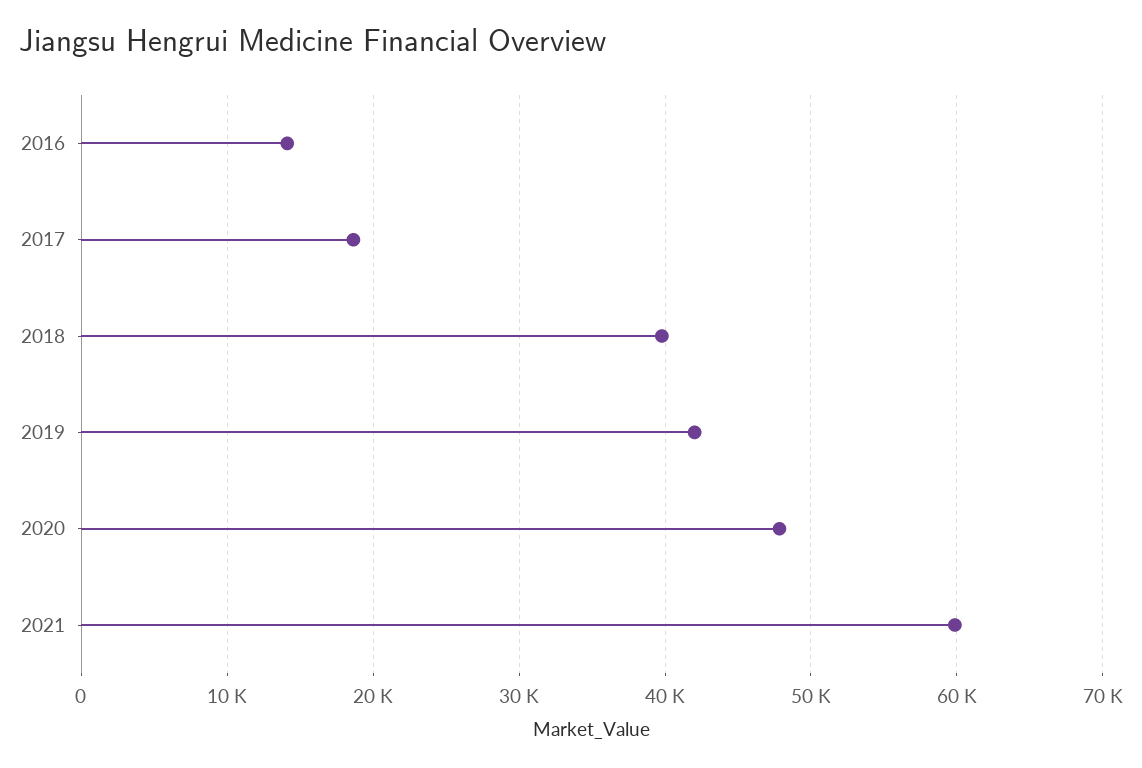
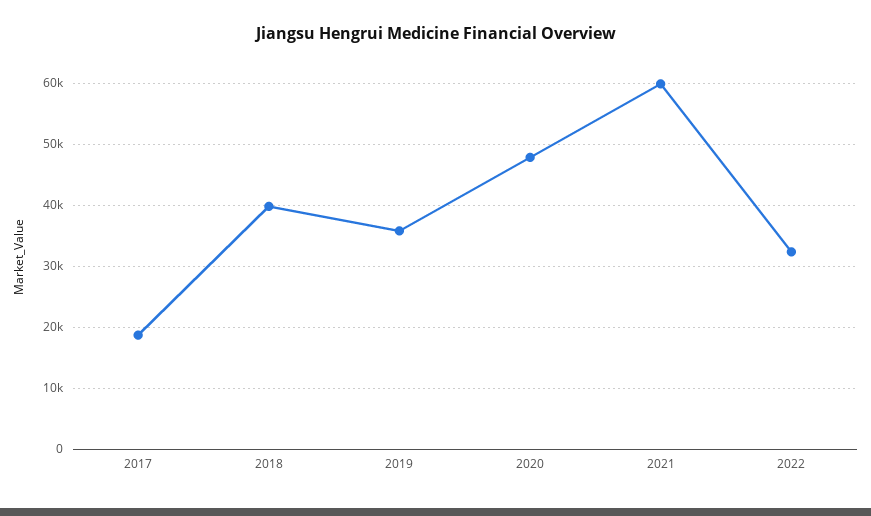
2016: 14000 -> none
2019: 42000 -> 36000
2022: none -> 32000

